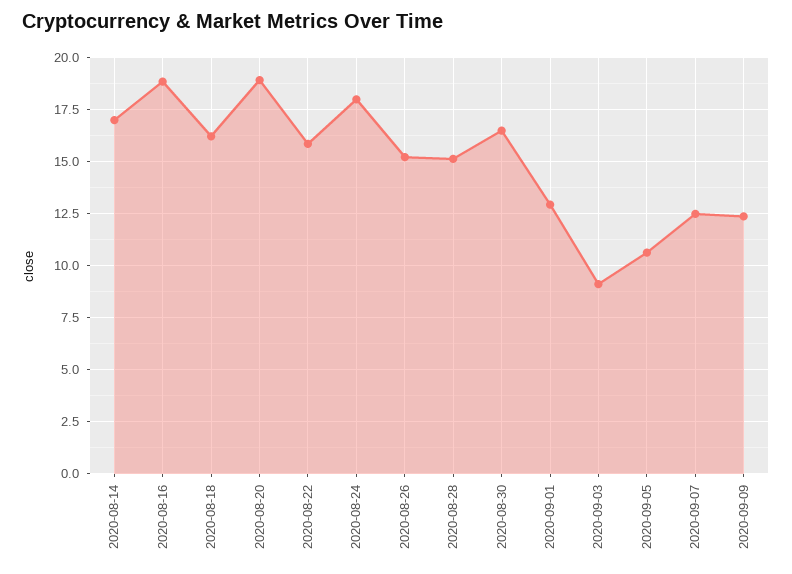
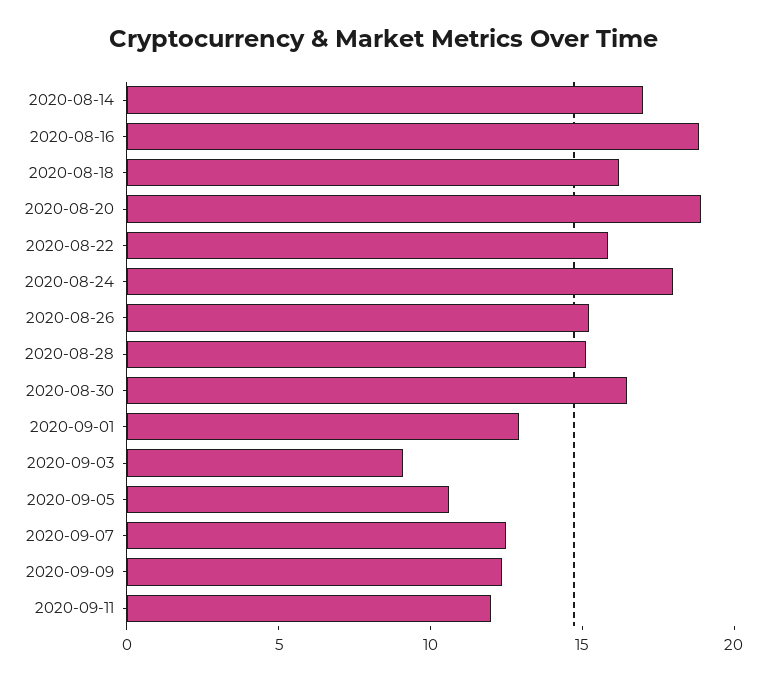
2020-09-11: none -> 12

